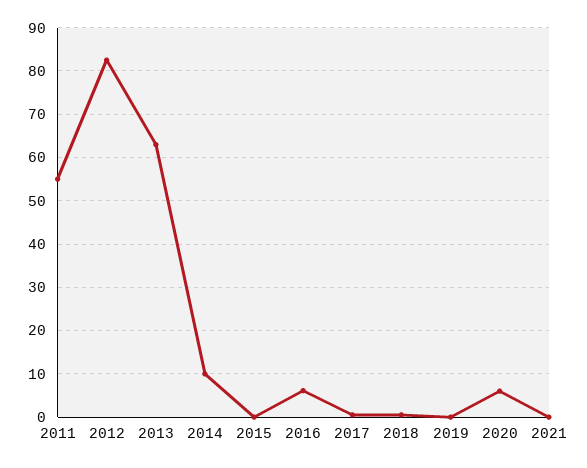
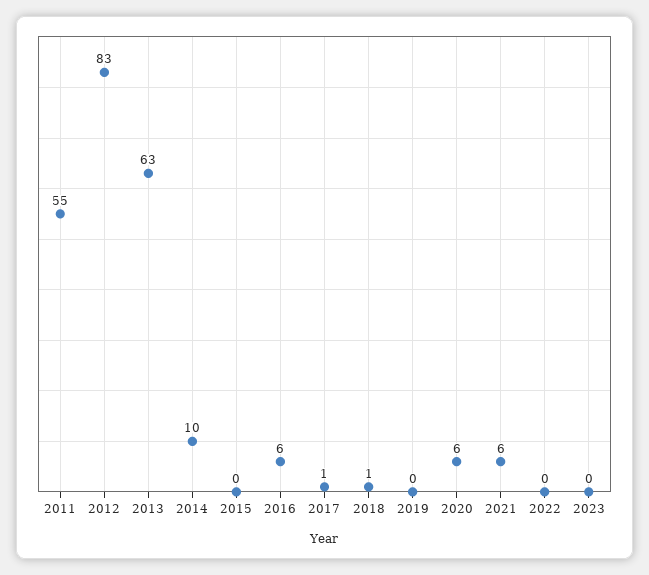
2021: 0 -> 6
2022: none -> 0
2023: none -> 0

